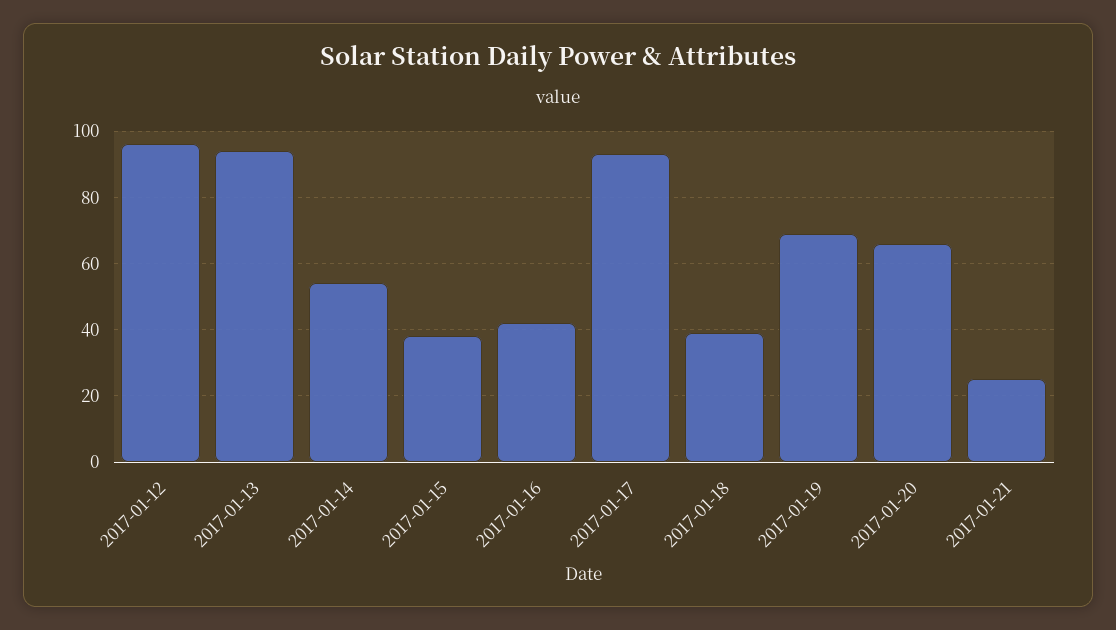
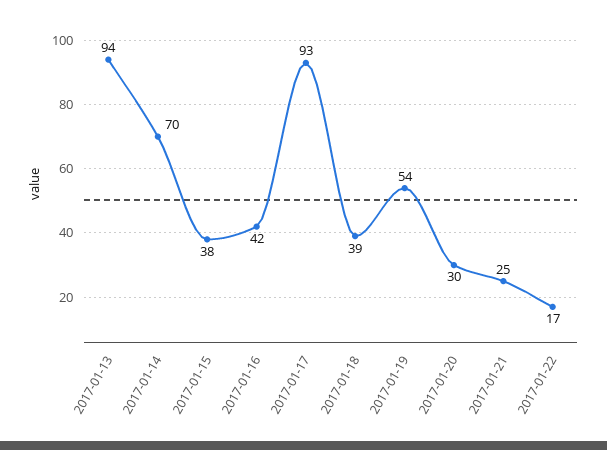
2017-01-12: 95 -> none
2017-01-14: 55 -> 70
2017-01-19: 70 -> 54
2017-01-20: 65 -> 30
2017-01-22: none -> 17

